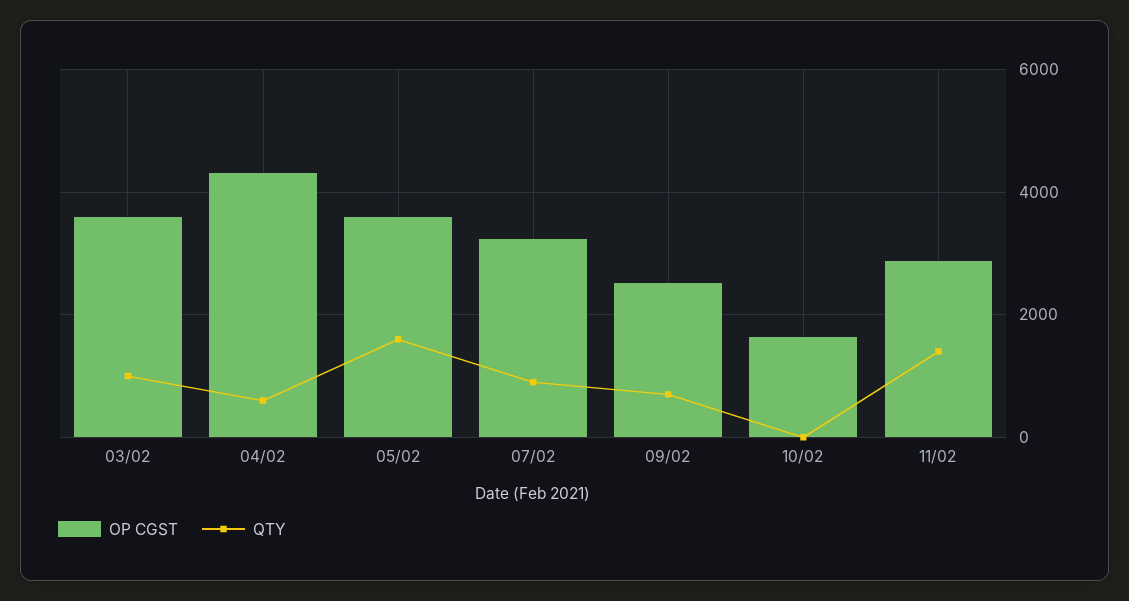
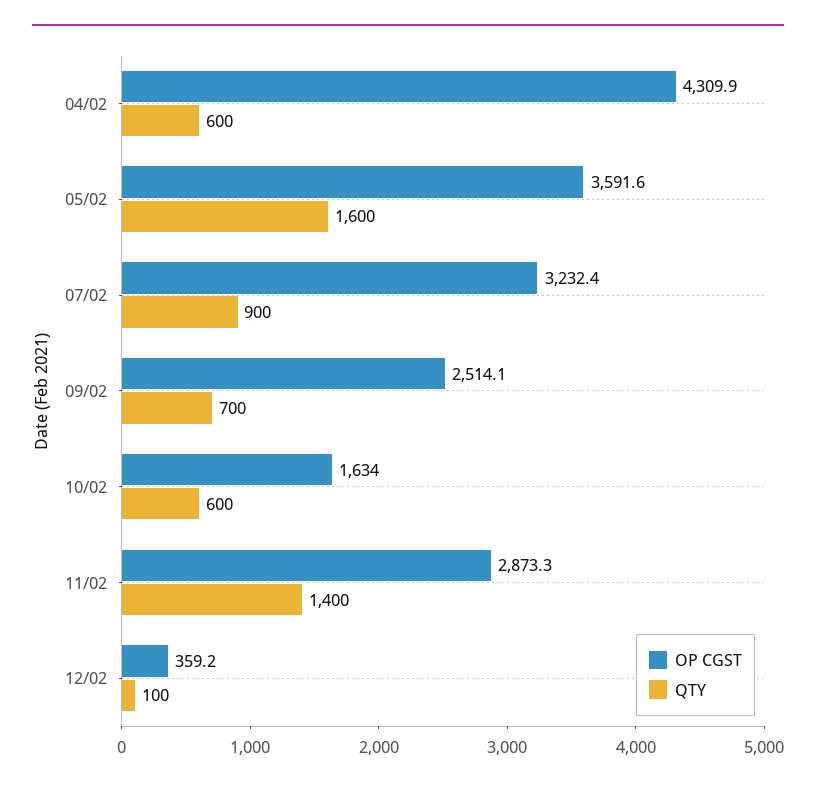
OP CGST, 03/02: 3600 -> none
QTY, 03/02: 1000 -> none
QTY, 10/02: 0 -> 600
OP CGST, 12/02: none -> 359.2
QTY, 12/02: none -> 100

